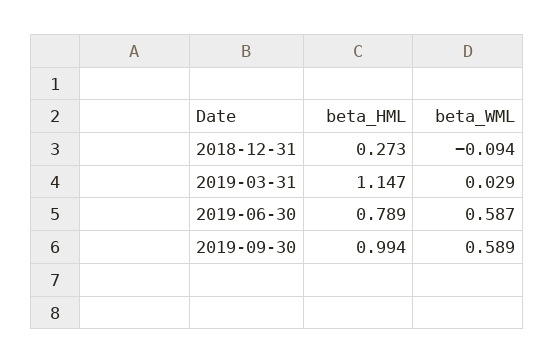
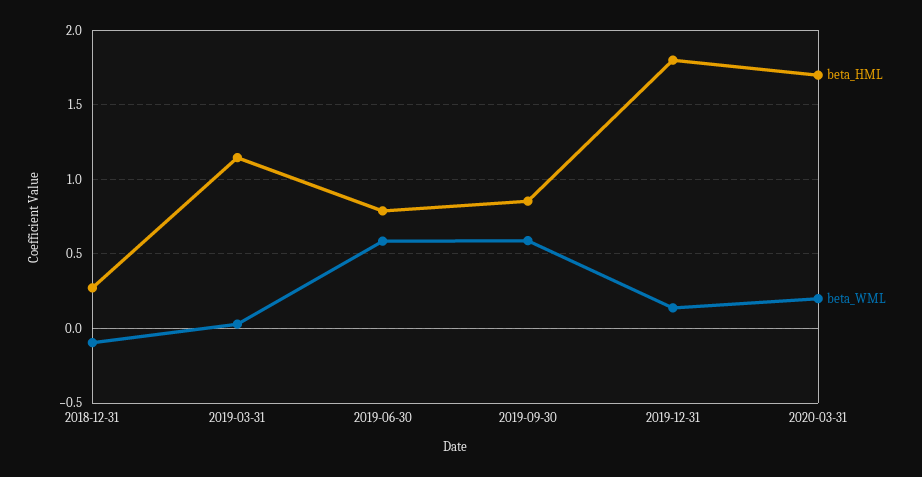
beta_HML, 2019-09-30: 0.994 -> 0.85
beta_HML, 2019-12-31: none -> 1.8
beta_WML, 2019-12-31: none -> 0.15
beta_HML, 2020-03-31: none -> 1.7
beta_WML, 2020-03-31: none -> 0.2

